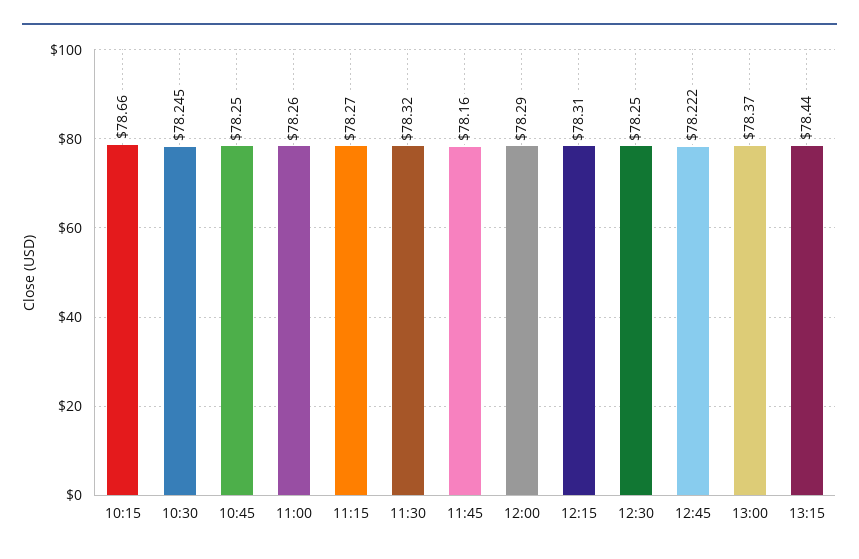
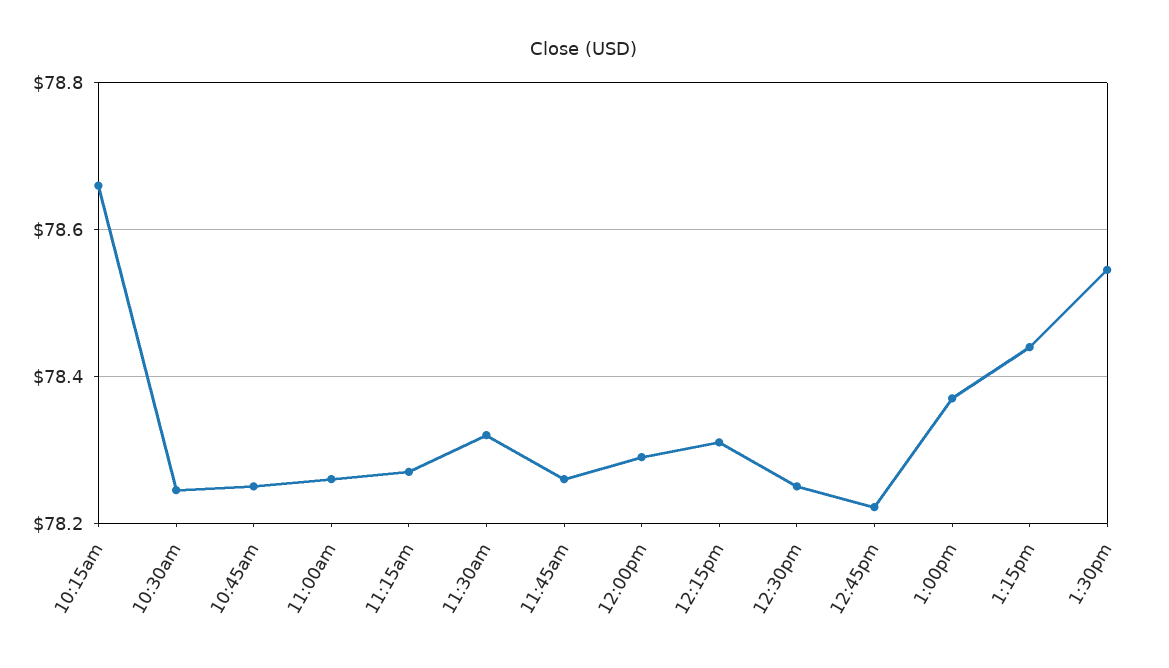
11:45: 78.16 -> 78.26
1:30pm: none -> 78.54

